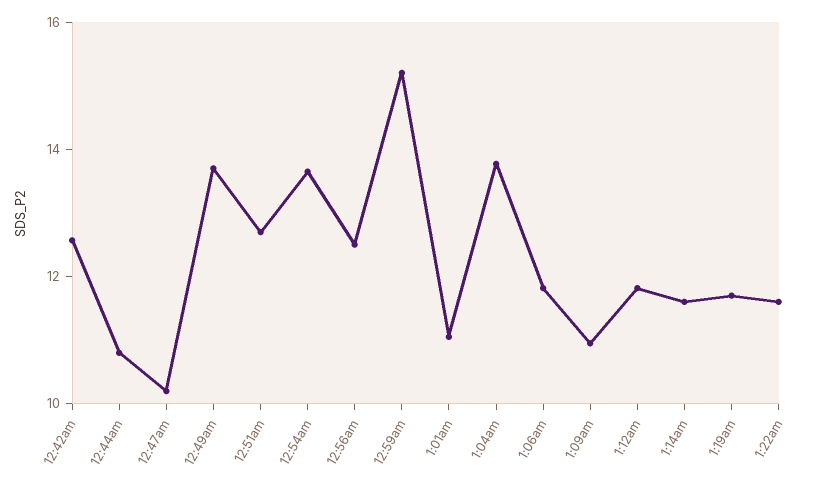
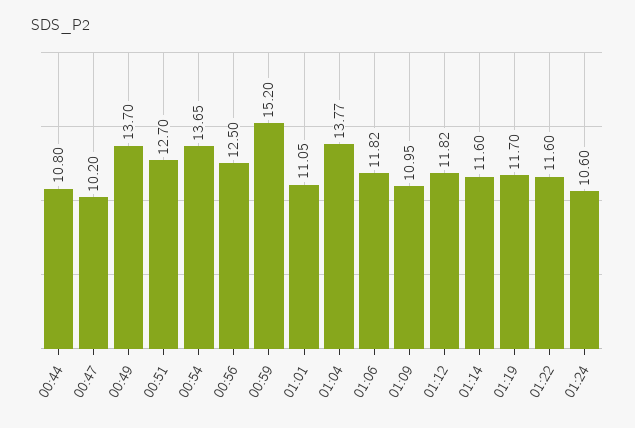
12:42am: 12.5 -> none
01:24: none -> 10.6

